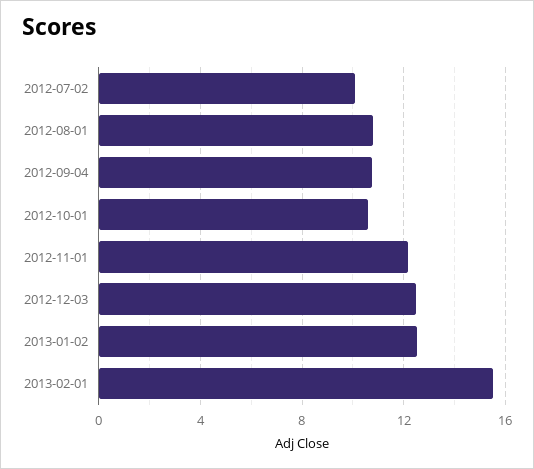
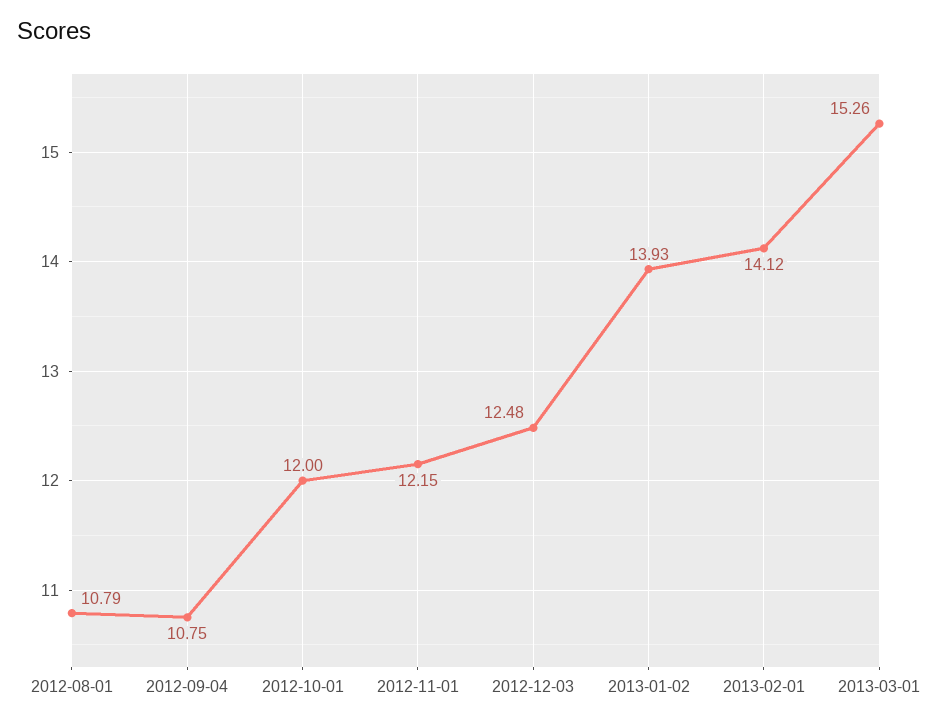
2012-07-02: 10 -> none
2012-10-01: 10.5 -> 12
2013-01-02: 12.5 -> 13.93
2013-02-01: 15.5 -> 14.12
2013-03-01: none -> 15.26

